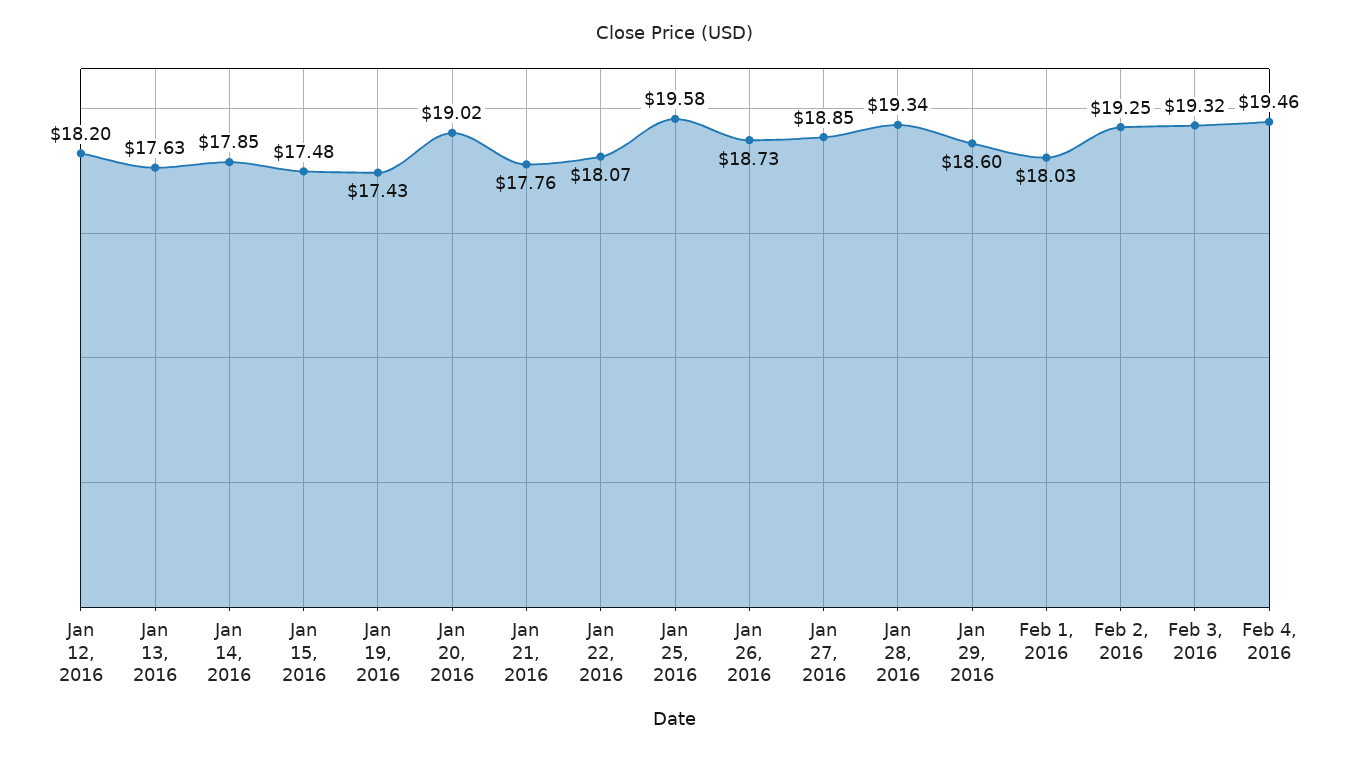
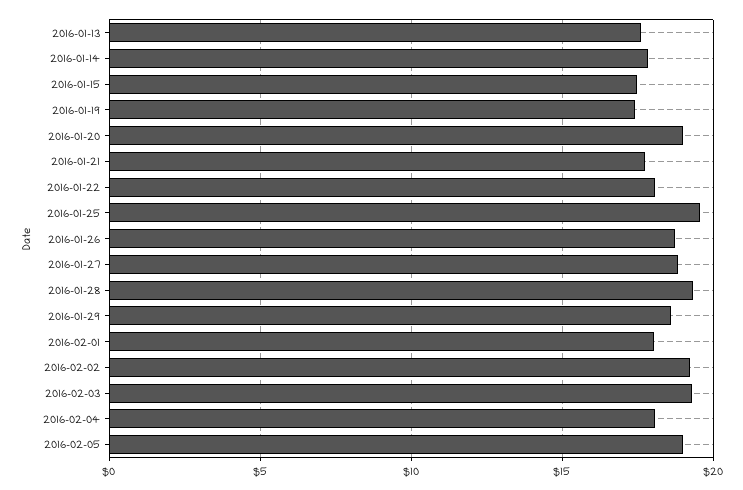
Jan 12, 2016: 18.2 -> none
Feb 4, 2016: 19.46 -> 18
2016-02-05: none -> 19

